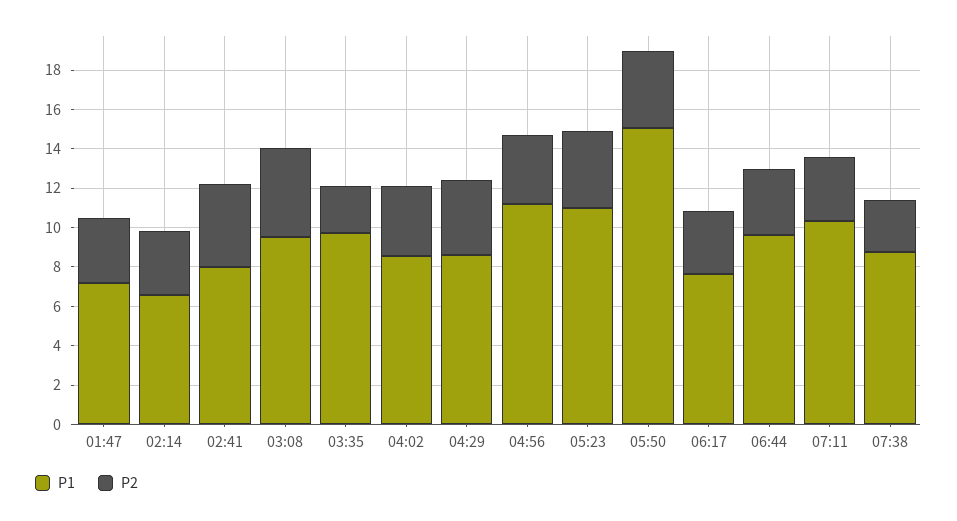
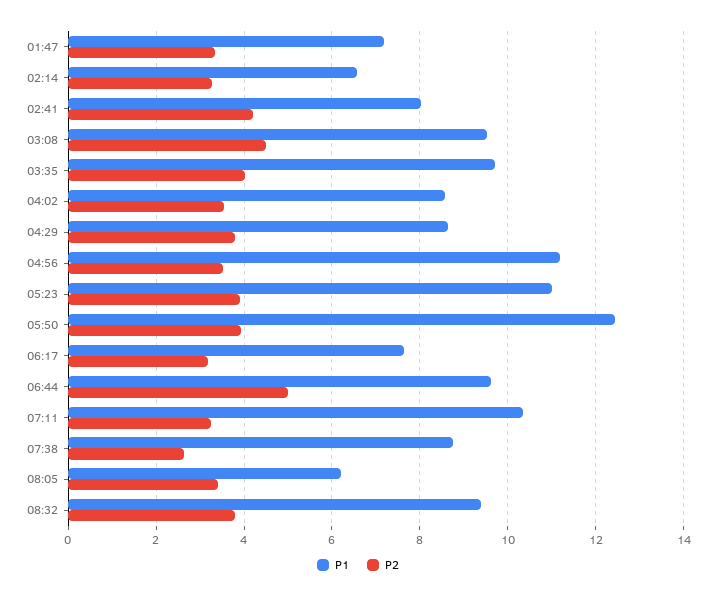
P2, 03:35: 2.5 -> 4
P1, 05:50: 15 -> 12.4
P2, 06:44: 3.5 -> 5
P1, 08:05: none -> 6.2
P2, 08:05: none -> 3.4
P1, 08:32: none -> 9.4
P2, 08:32: none -> 3.8

